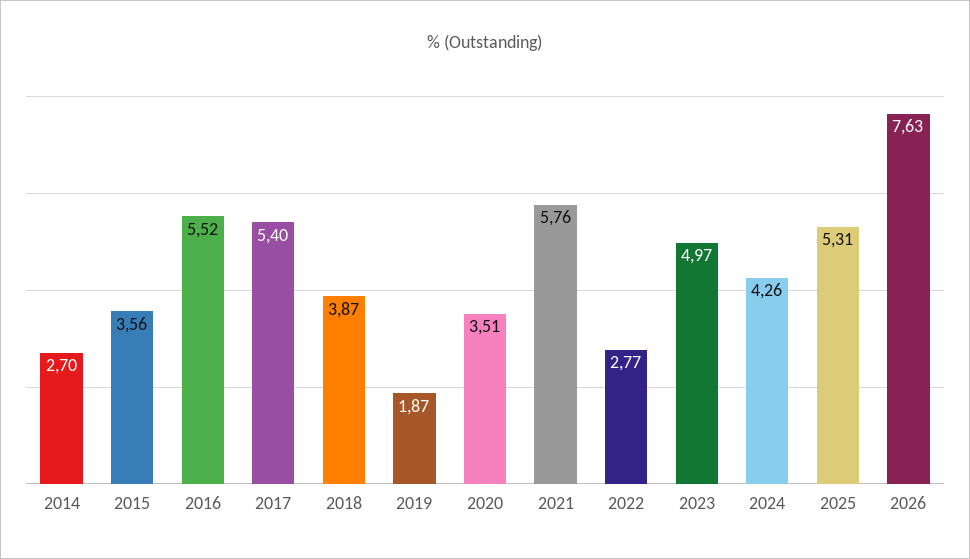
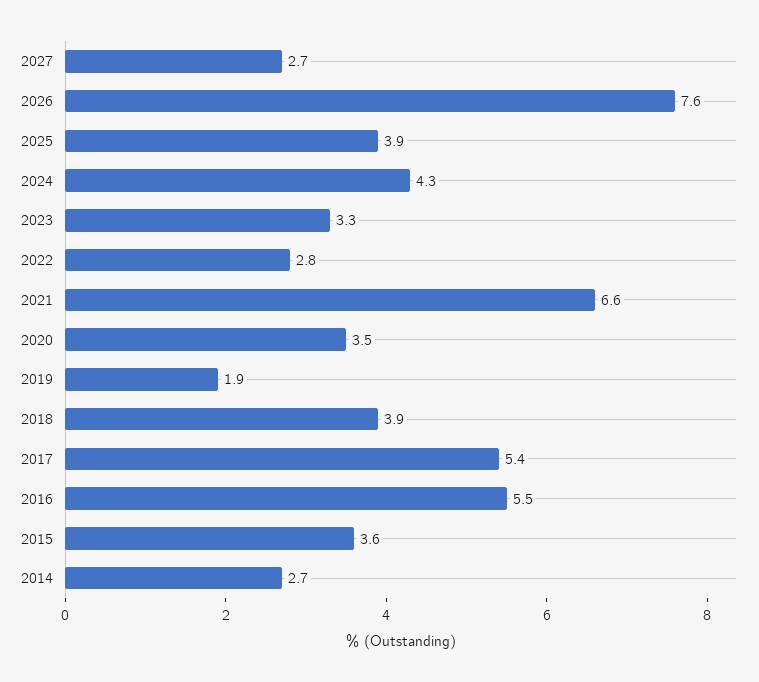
2021: 5.76 -> 6.6
2023: 4.97 -> 3.3
2025: 5.31 -> 3.9
2027: none -> 2.7

